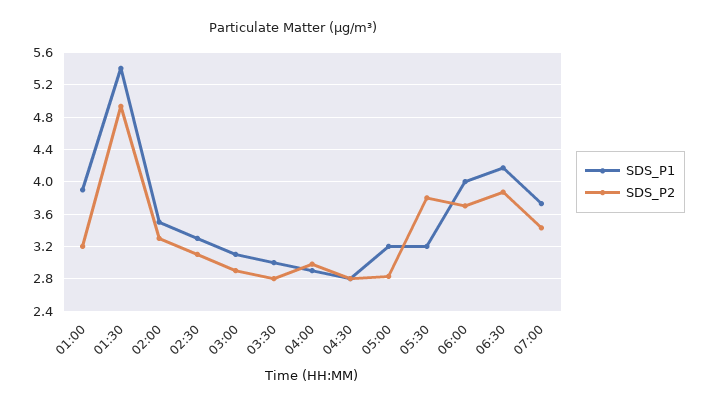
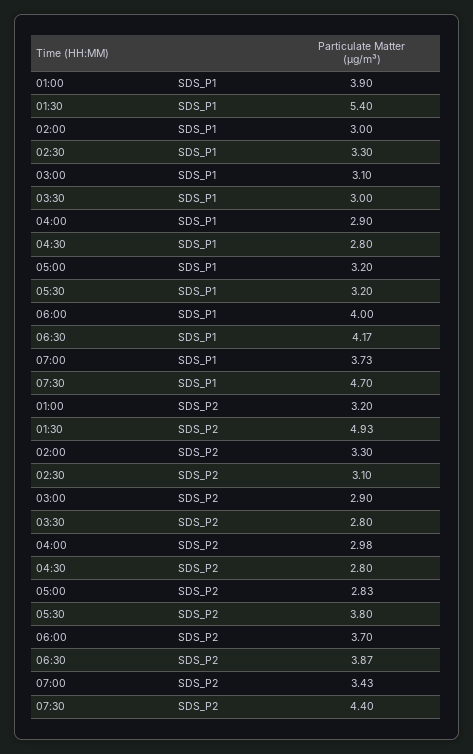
SDS_P1, 02:00: 3.5 -> 3
SDS_P1, 07:30: none -> 4.7
SDS_P2, 07:30: none -> 4.4

